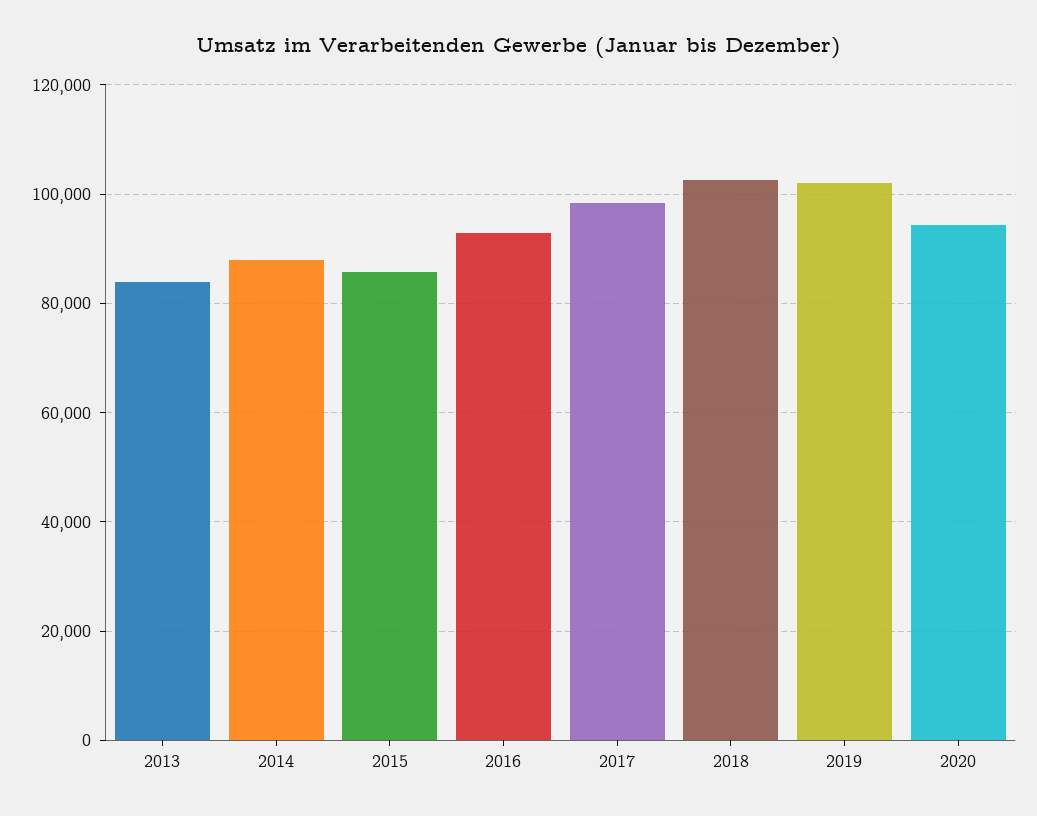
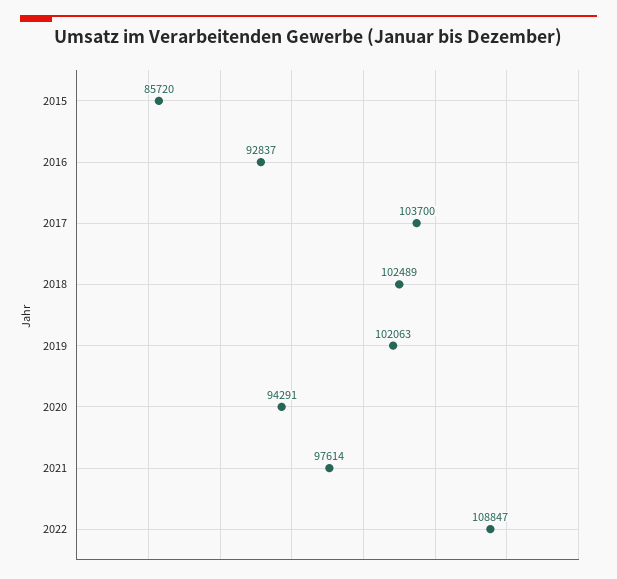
2013: 84000 -> none
2014: 88000 -> none
2017: 98000 -> 103700
2021: none -> 97614
2022: none -> 108847

